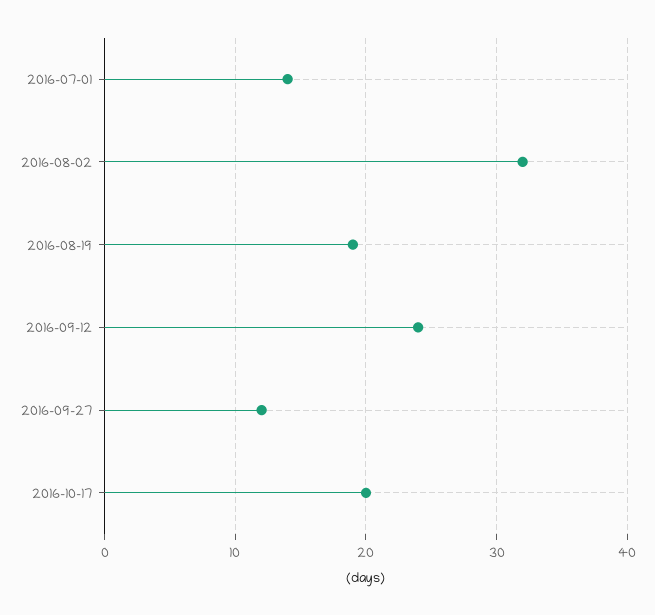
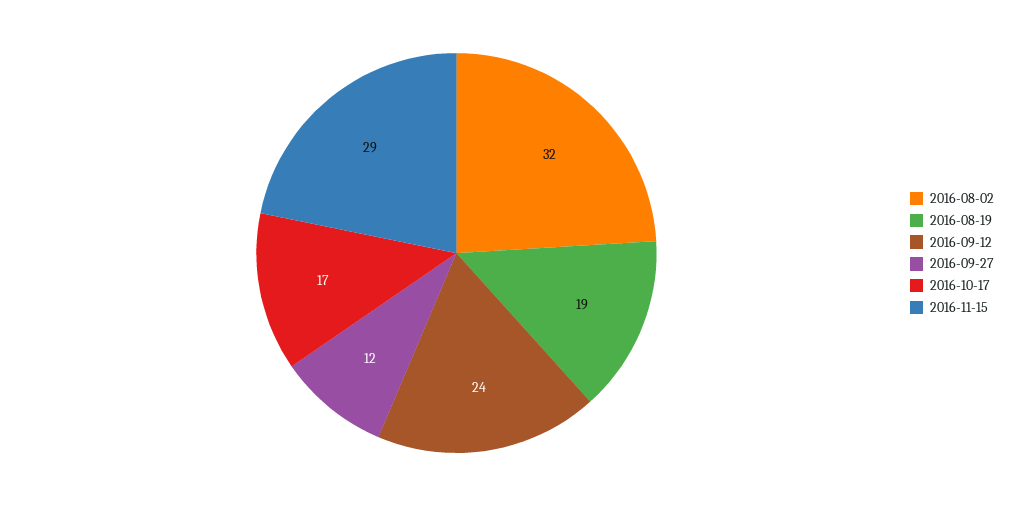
2016-07-01: 14 -> none
2016-10-17: 20 -> 17
2016-11-15: none -> 29

